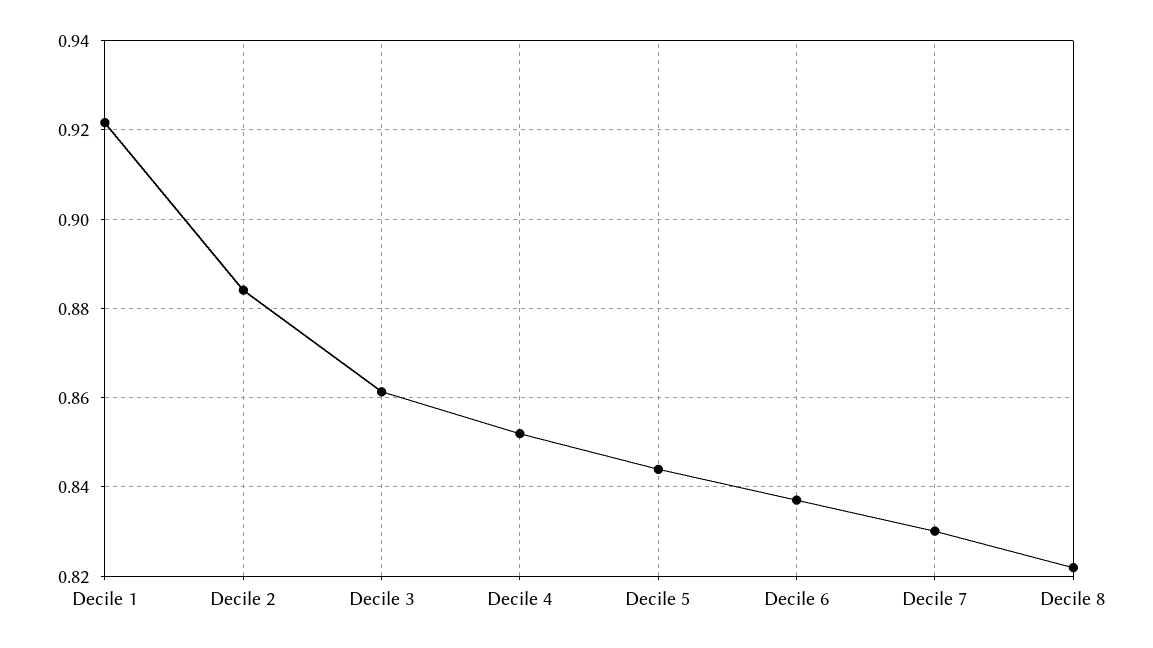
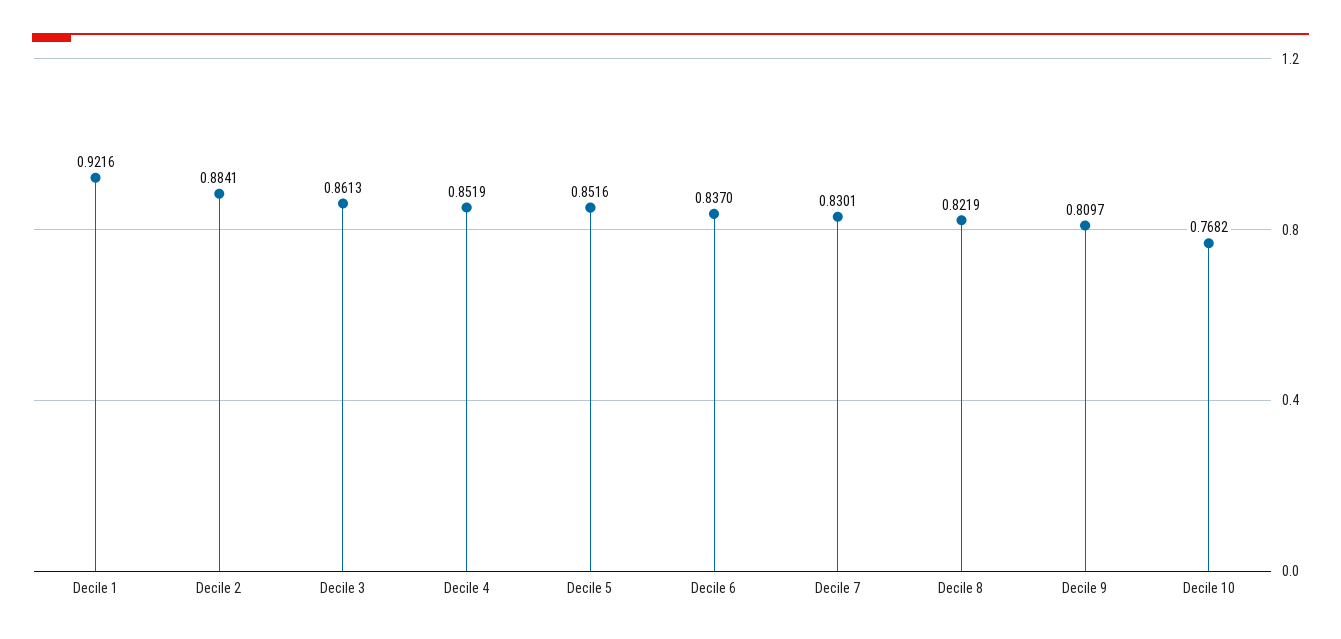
Decile 5: 0.844 -> 0.8516
Decile 9: none -> 0.8097
Decile 10: none -> 0.7682

